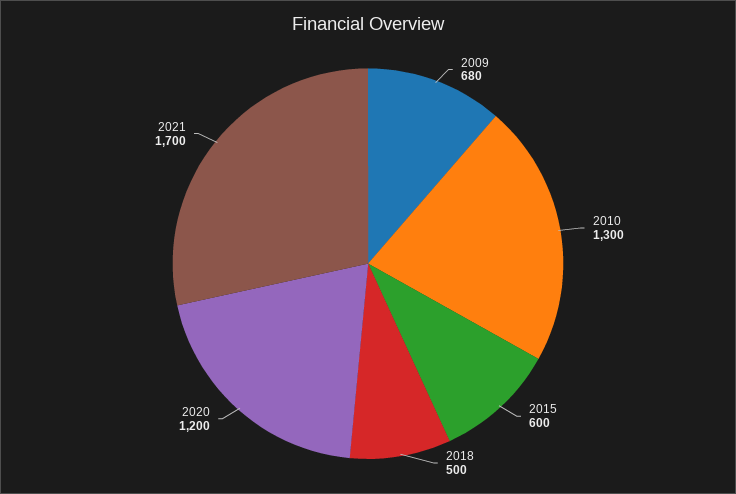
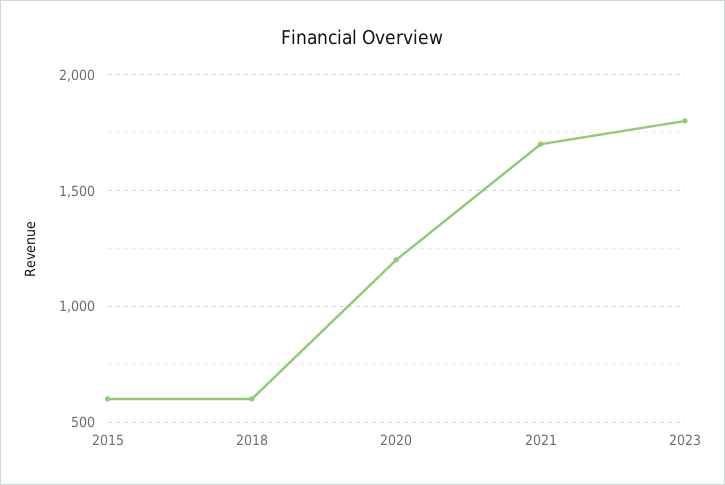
2009: 680 -> none
2010: 1300 -> none
2018: 500 -> 600
2023: none -> 1800

